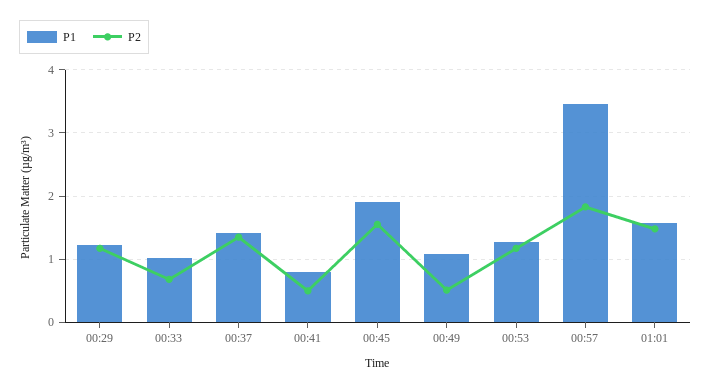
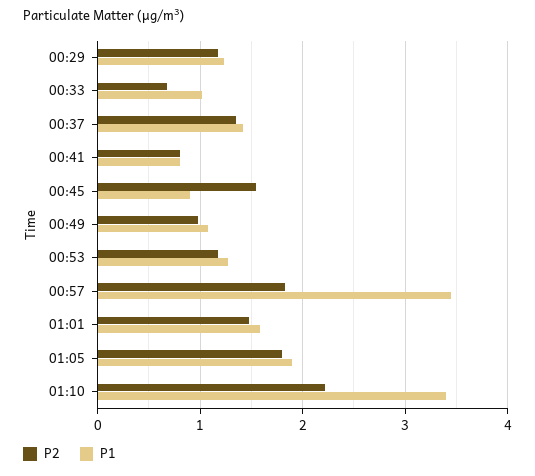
P2, 00:41: 0.5 -> 0.8
P1, 00:45: 1.9 -> 0.9
P2, 00:49: 0.5 -> 1
P2, 01:05: none -> 1.8
P1, 01:05: none -> 1.9
P2, 01:10: none -> 2.2
P1, 01:10: none -> 3.4

